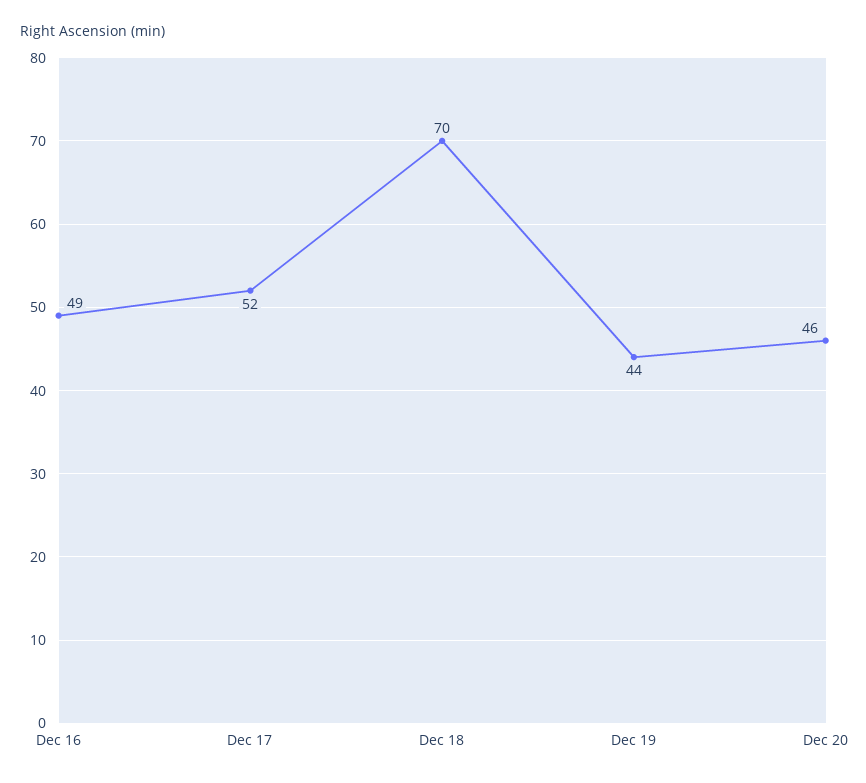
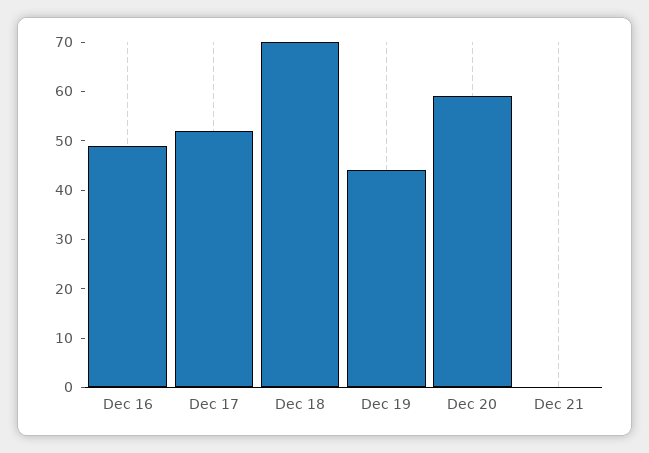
Dec 20: 46 -> 60
Dec 21: none -> 0

